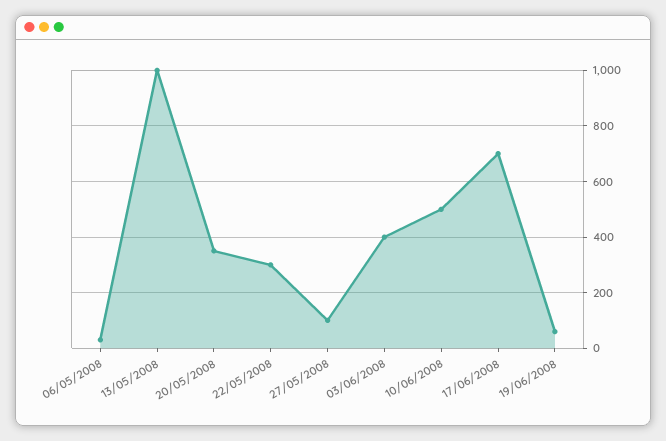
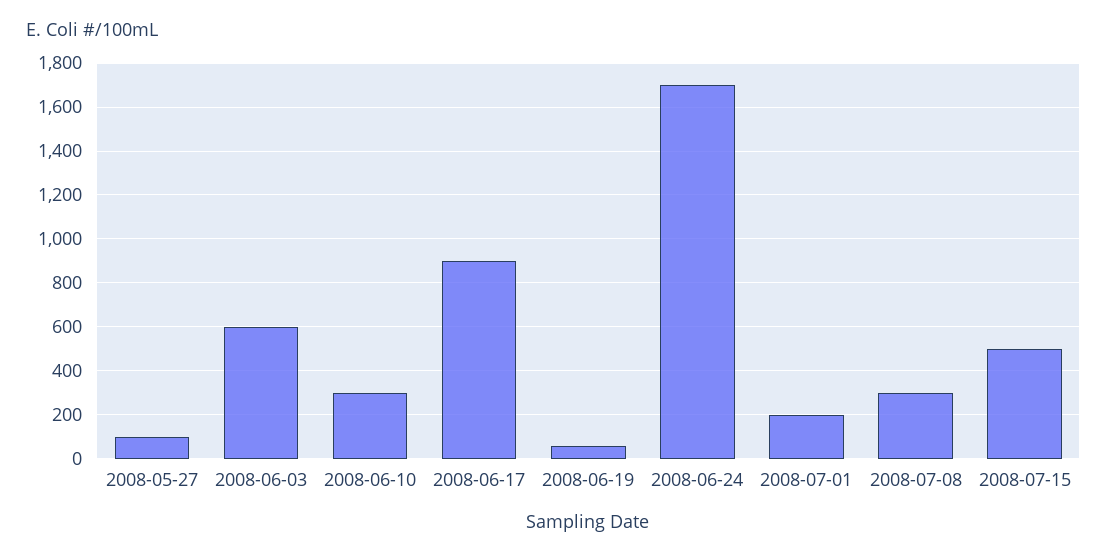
06/05/2008: 25 -> none
13/05/2008: 1000 -> none
20/05/2008: 350 -> none
22/05/2008: 300 -> none
03/06/2008: 400 -> 600
10/06/2008: 500 -> 300
17/06/2008: 700 -> 900
2008-06-24: none -> 1700
2008-07-01: none -> 200
2008-07-08: none -> 300
2008-07-15: none -> 500

